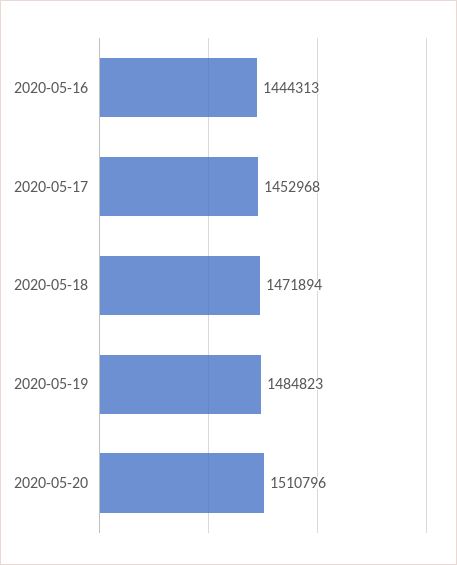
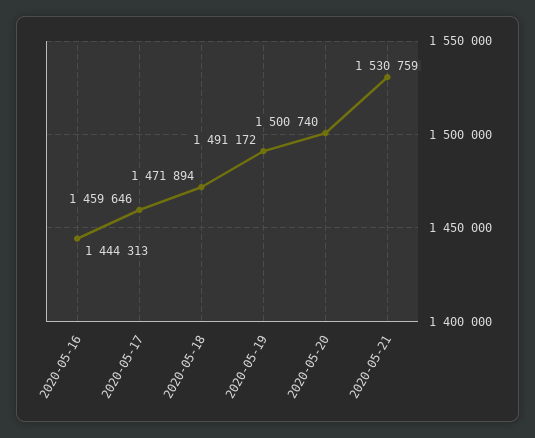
2020-05-17: 1452968 -> 1459646
2020-05-19: 1484823 -> 1491172
2020-05-20: 1510796 -> 1500740
2020-05-21: none -> 1530759

